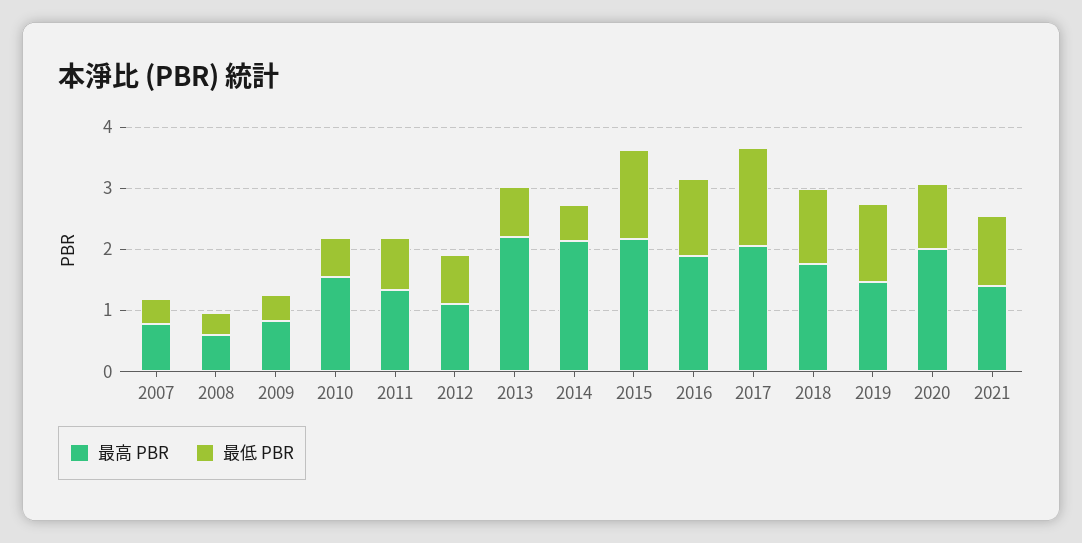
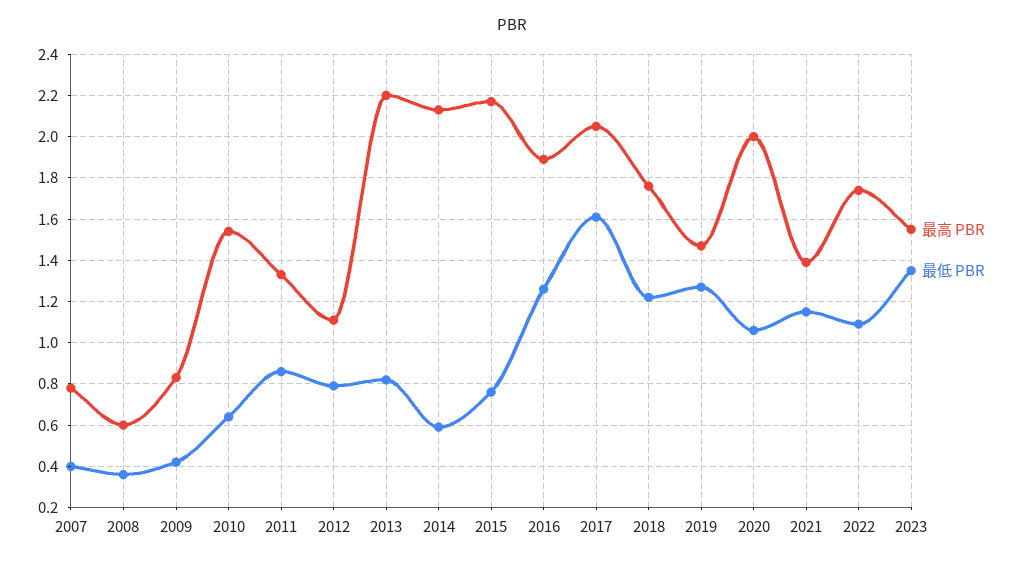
最低 PBR, 2015: 1.4 -> 0.75
最高 PBR, 2022: none -> 1.75
最低 PBR, 2022: none -> 1.1
最高 PBR, 2023: none -> 1.55
最低 PBR, 2023: none -> 1.35

